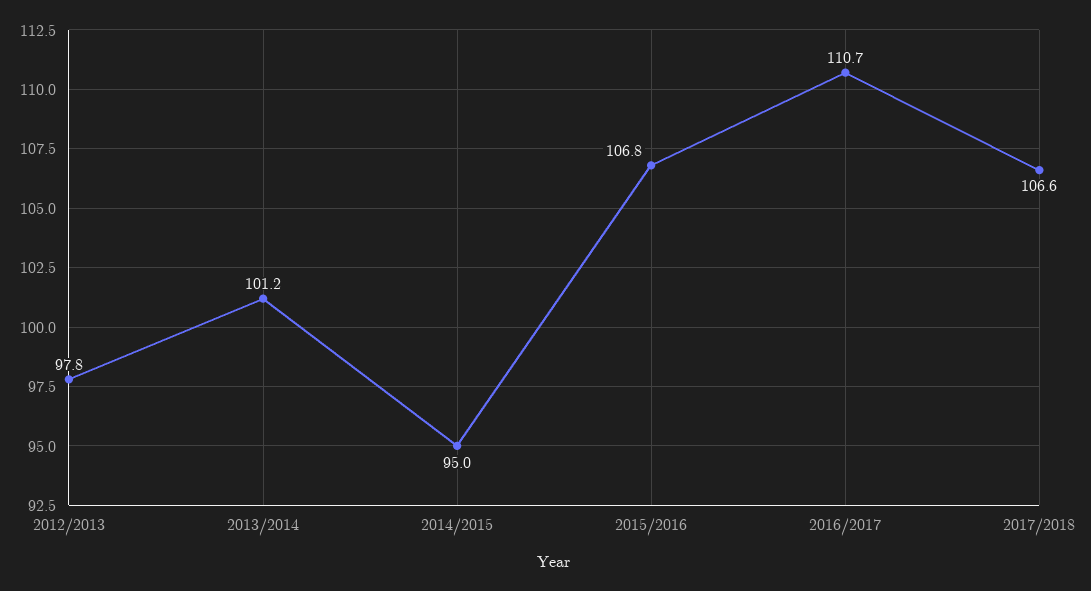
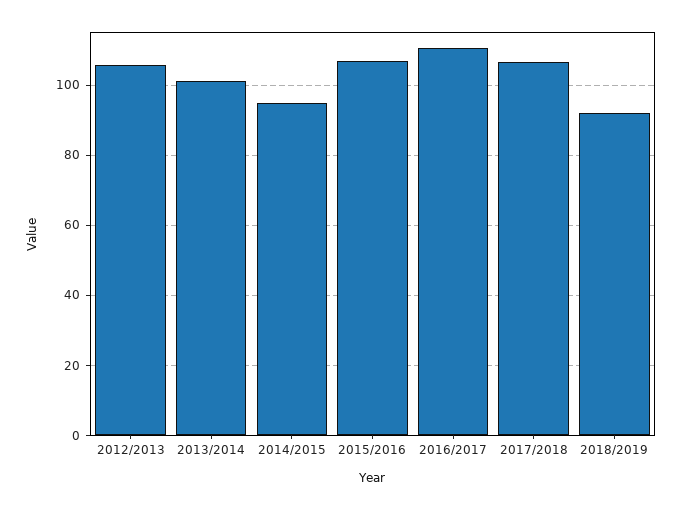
2012/2013: 97.8 -> 106
2018/2019: none -> 92

